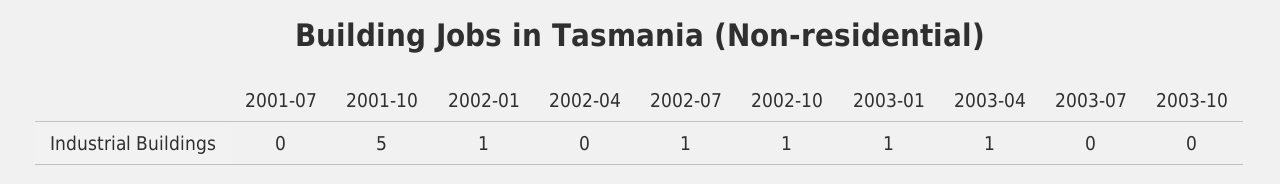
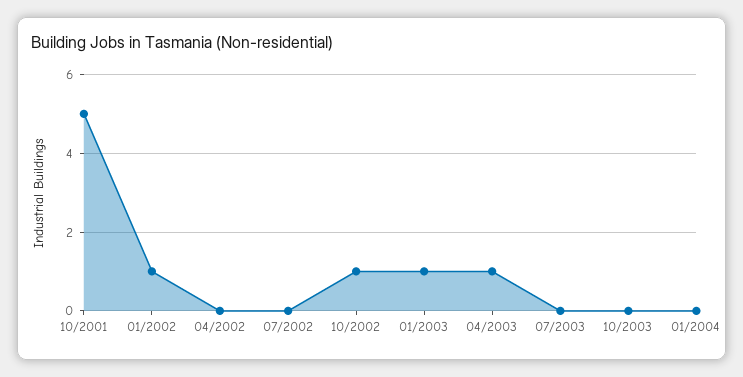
2001-07: 0 -> none
2002-07: 1 -> 0
01/2004: none -> 0

